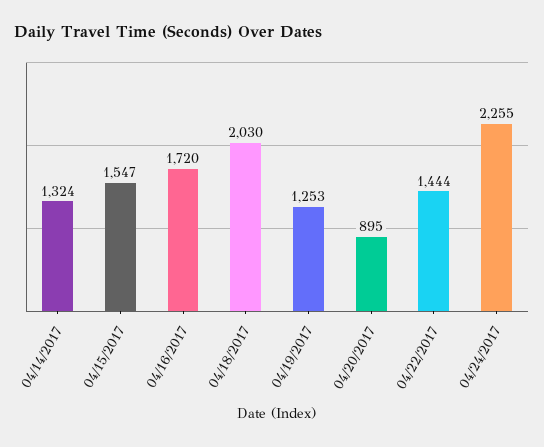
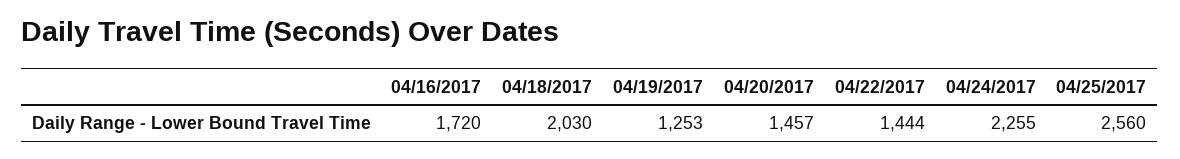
04/14/2017: 1324 -> none
04/15/2017: 1547 -> none
04/20/2017: 895 -> 1457
04/25/2017: none -> 2560

